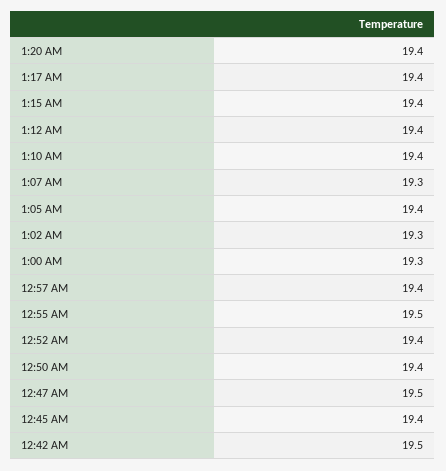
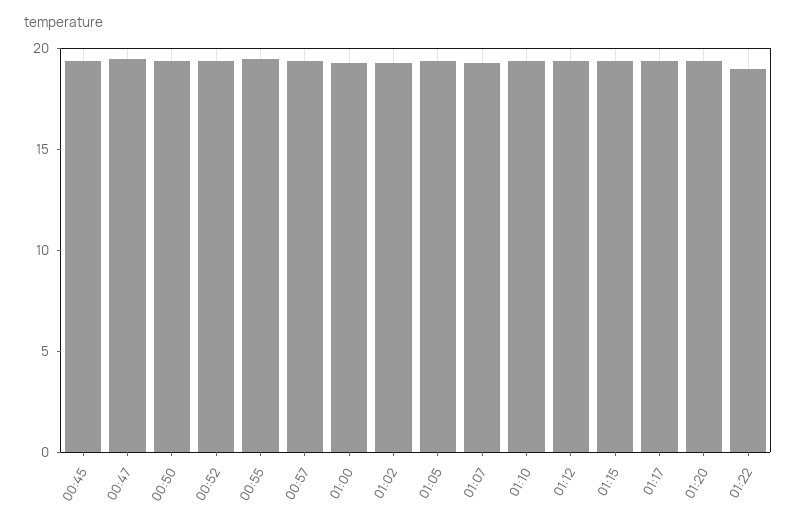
12:42 AM: 19.5 -> none
01:22: none -> 19

